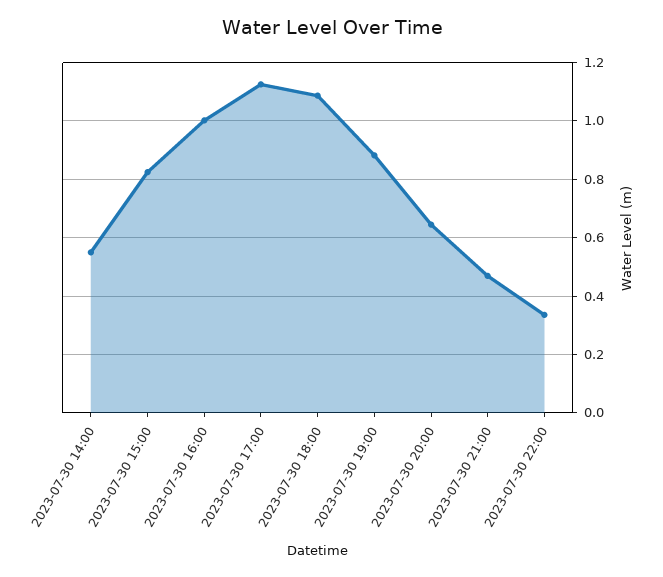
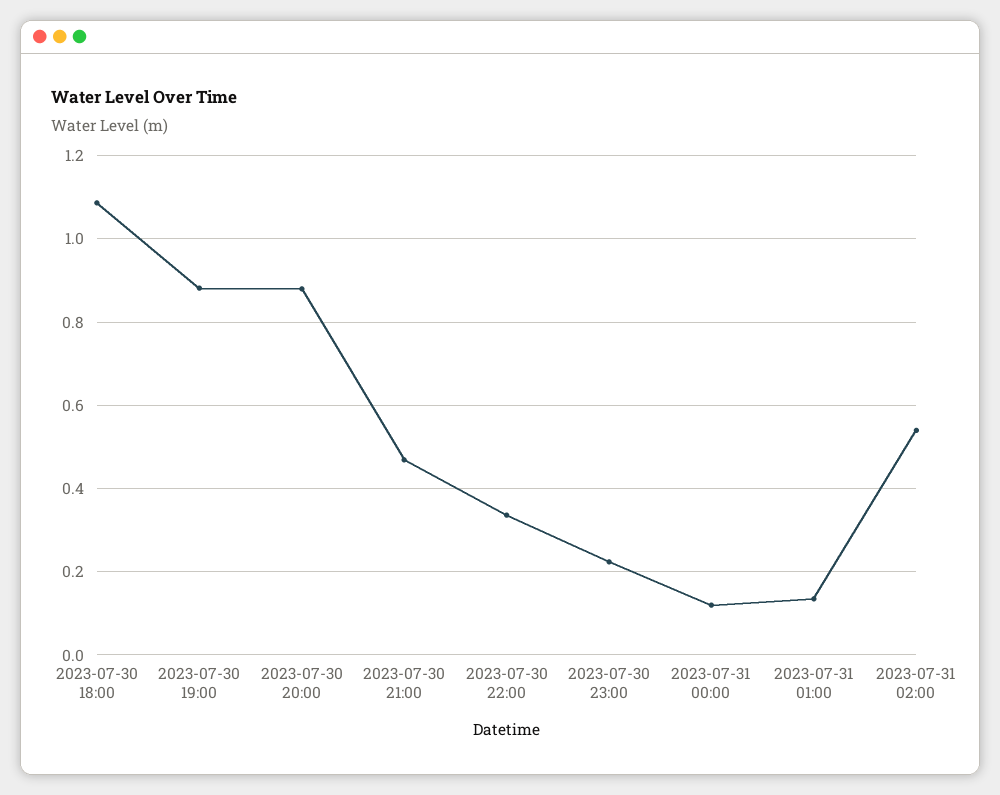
2023-07-30 14:00: 0.55 -> none
2023-07-30 15:00: 0.825 -> none
2023-07-30 16:00: 1 -> none
2023-07-30 17:00: 1.125 -> none
2023-07-30 20:00: 0.65 -> 0.88
2023-07-30 23:00: none -> 0.22
2023-07-31 00:00: none -> 0.12
2023-07-31 01:00: none -> 0.14
2023-07-31 02:00: none -> 0.54

